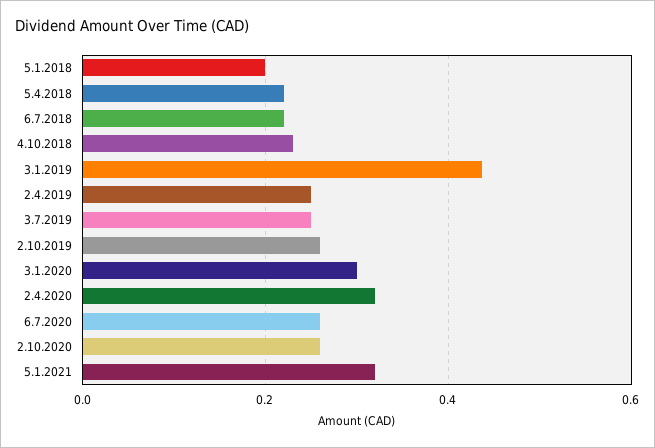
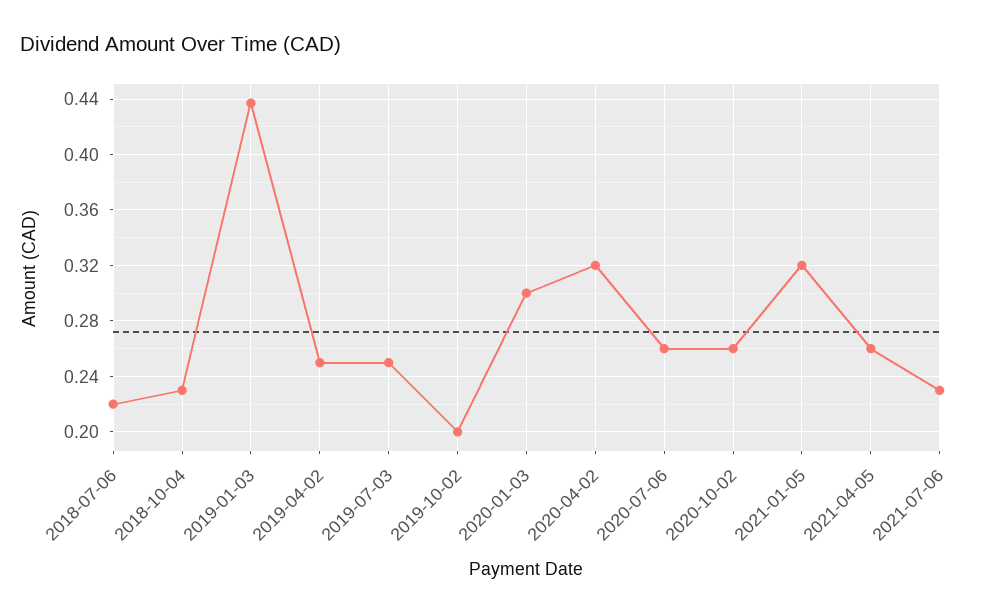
5.1.2018: 0.2 -> none
5.4.2018: 0.22 -> none
2.10.2019: 0.26 -> 0.2
2021-04-05: none -> 0.26
2021-07-06: none -> 0.23

